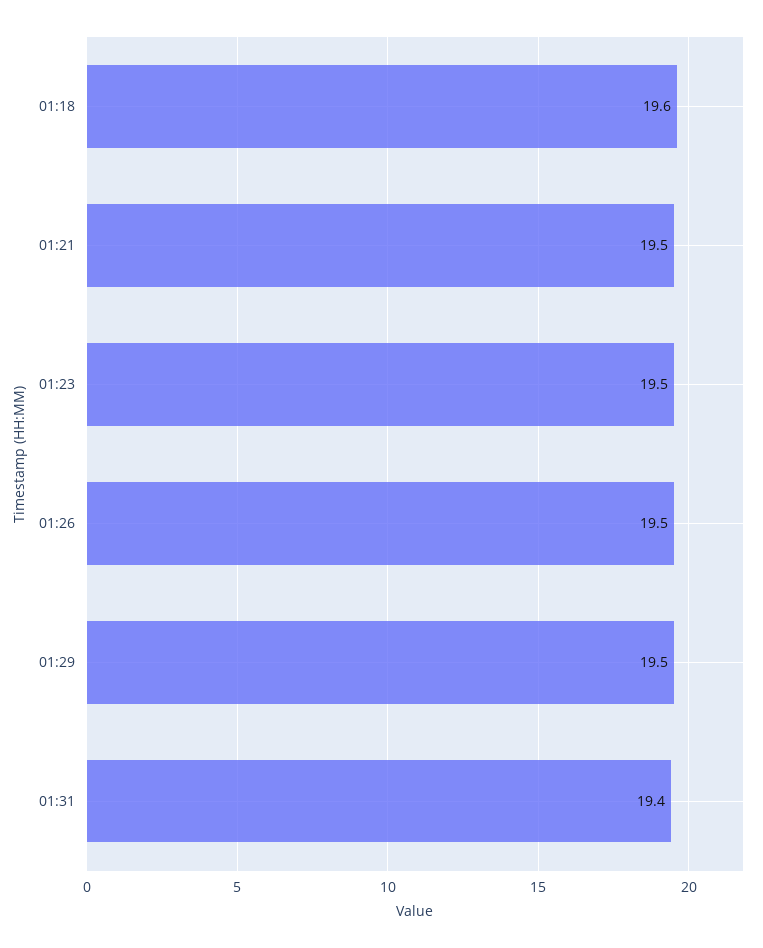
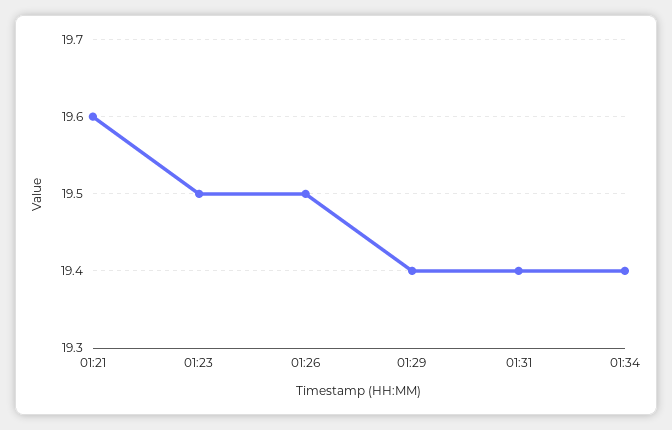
01:18: 19.6 -> none
01:21: 19.5 -> 19.6
01:29: 19.5 -> 19.4
01:34: none -> 19.4

